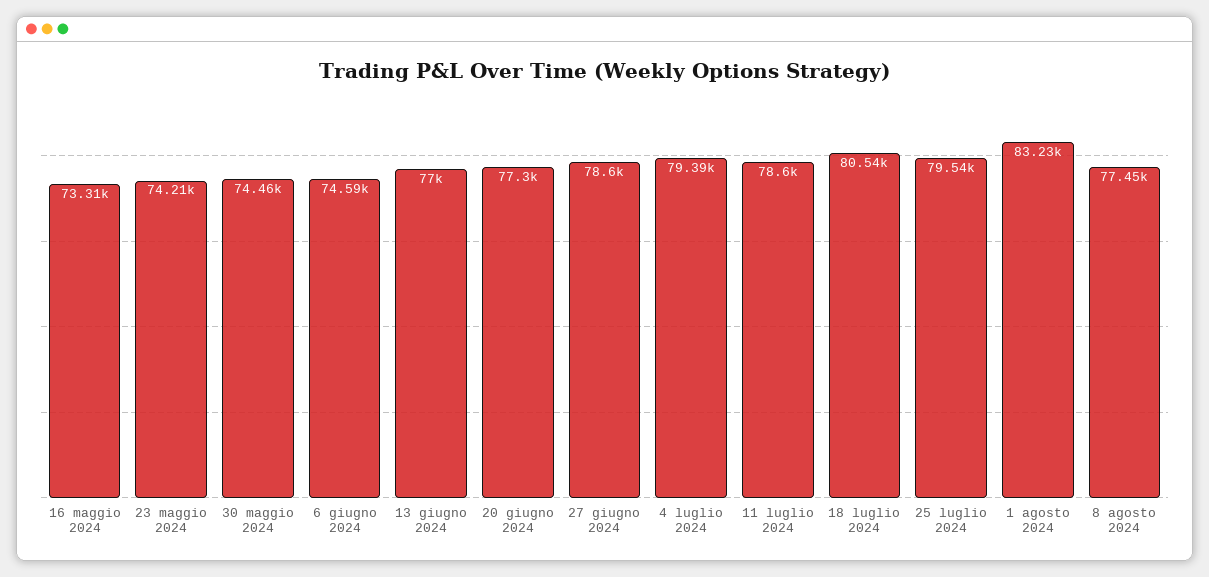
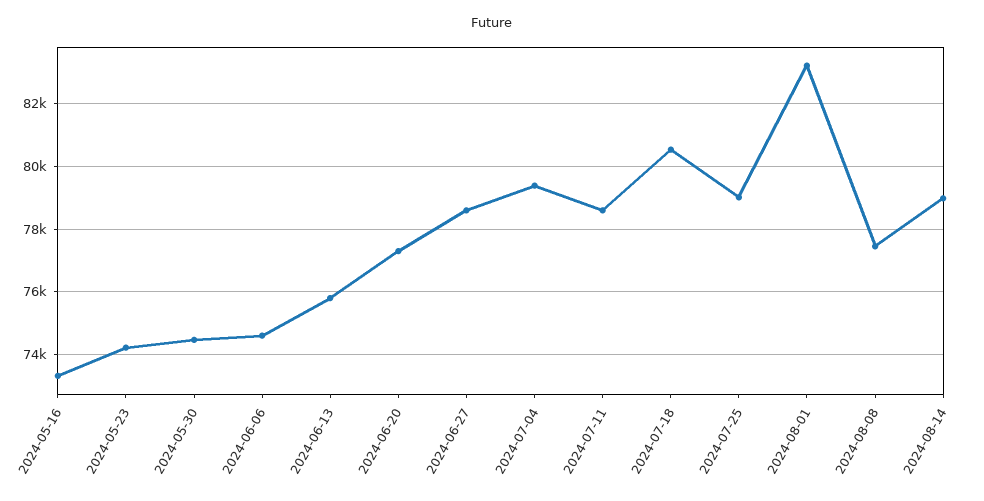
13 giugno 2024: 77000 -> 75800
25 luglio 2024: 79540 -> 79000
2024-08-14: none -> 79000

